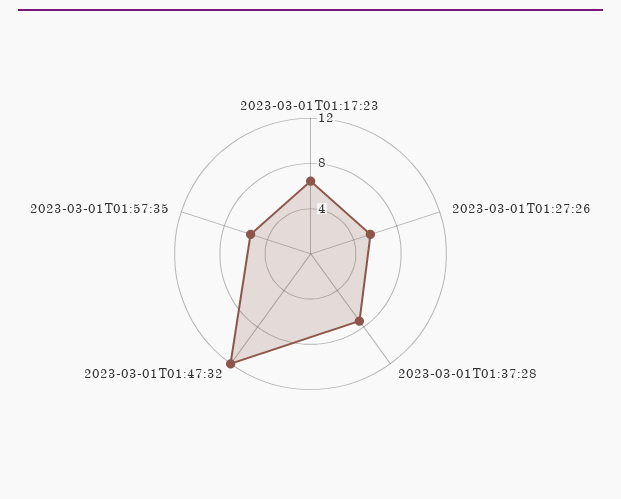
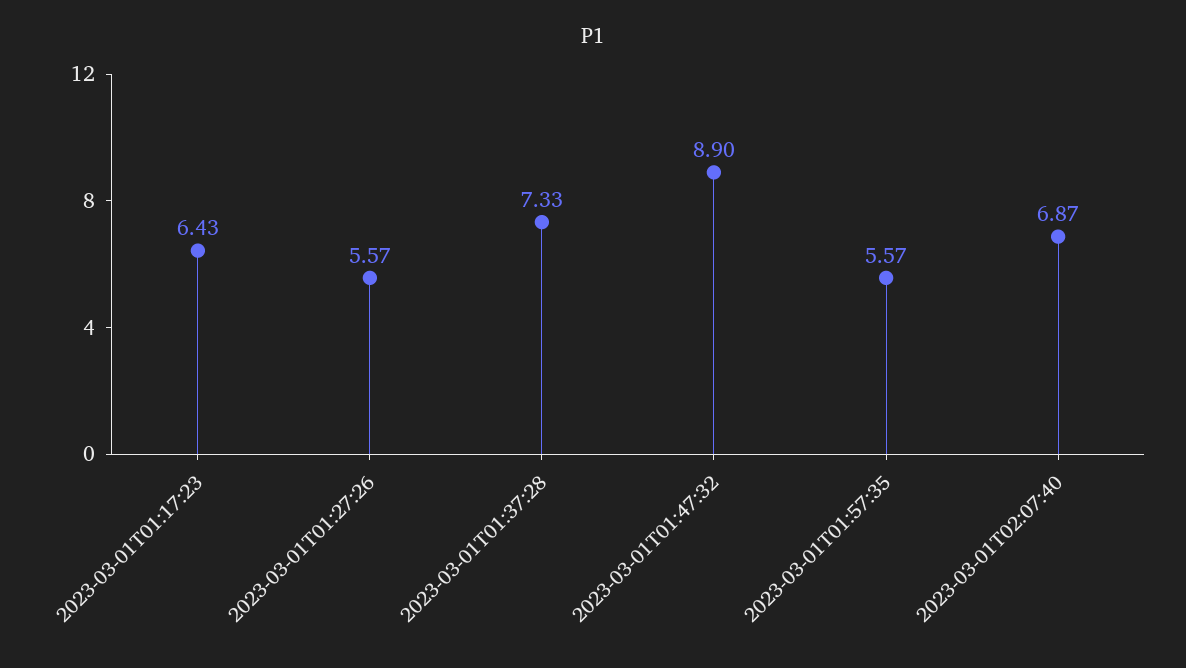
2023-03-01T01:47:32: 12 -> 8.9
2023-03-01T02:07:40: none -> 6.87

